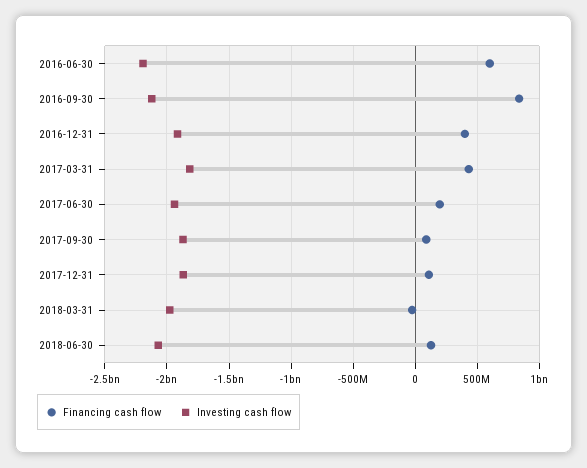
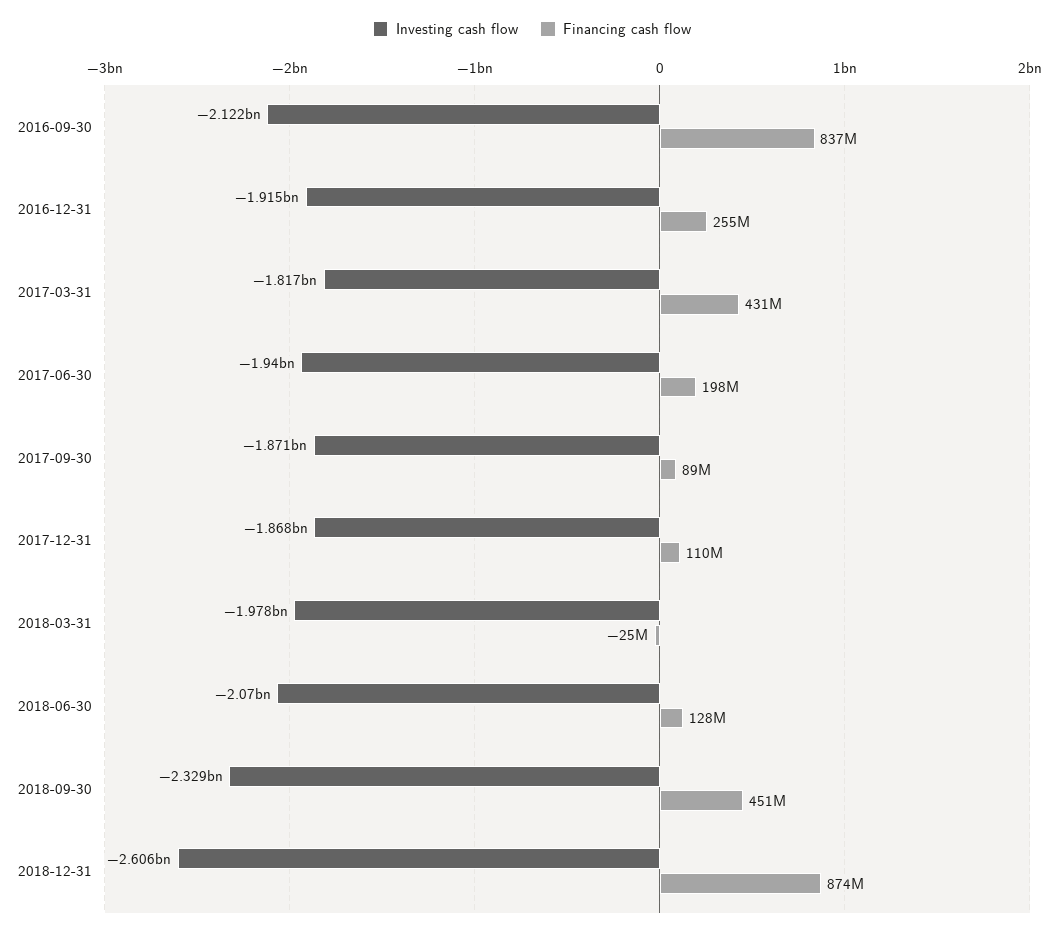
Financing cash flow, 2016-06-30: 600000000 -> none
Investing cash flow, 2016-06-30: -2200000000 -> none
Financing cash flow, 2016-12-31: 400000000 -> 255000000
Investing cash flow, 2018-09-30: none -> -2329000000
Financing cash flow, 2018-09-30: none -> 451000000
Investing cash flow, 2018-12-31: none -> -2606000000
Financing cash flow, 2018-12-31: none -> 874000000

